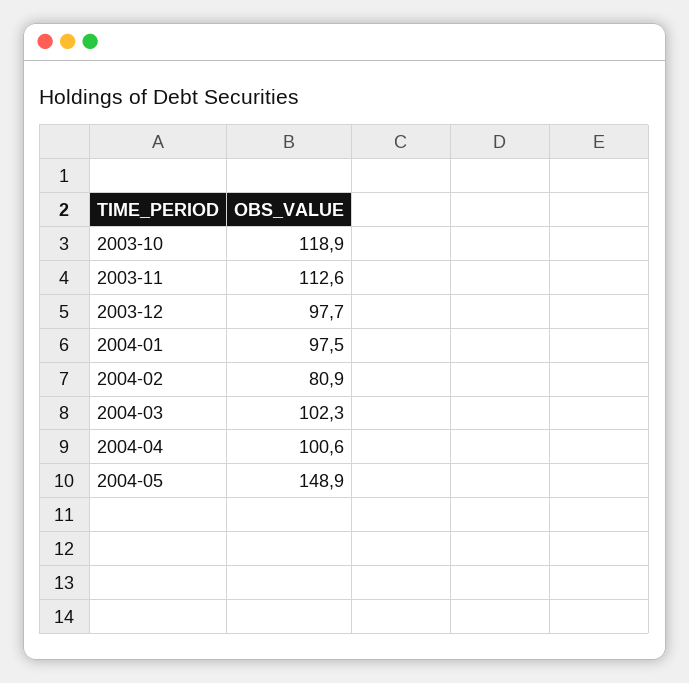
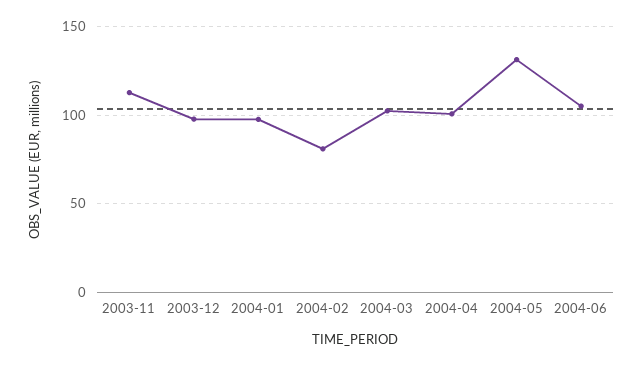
2003-10: 118.9 -> none
2004-05: 148.9 -> 130
2004-06: none -> 105

